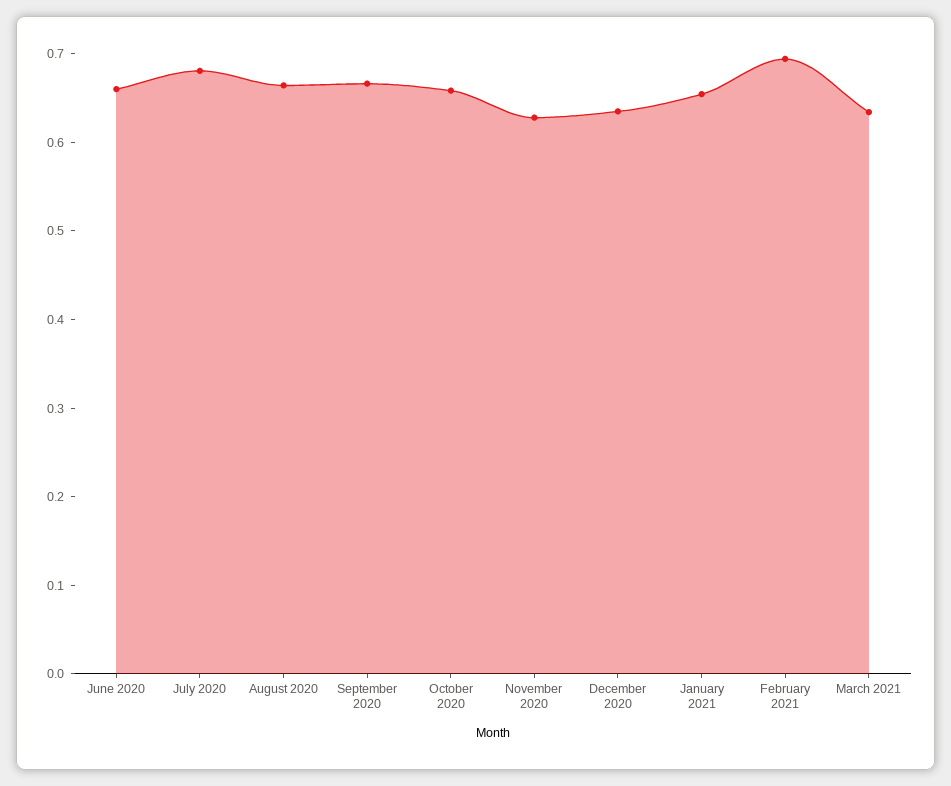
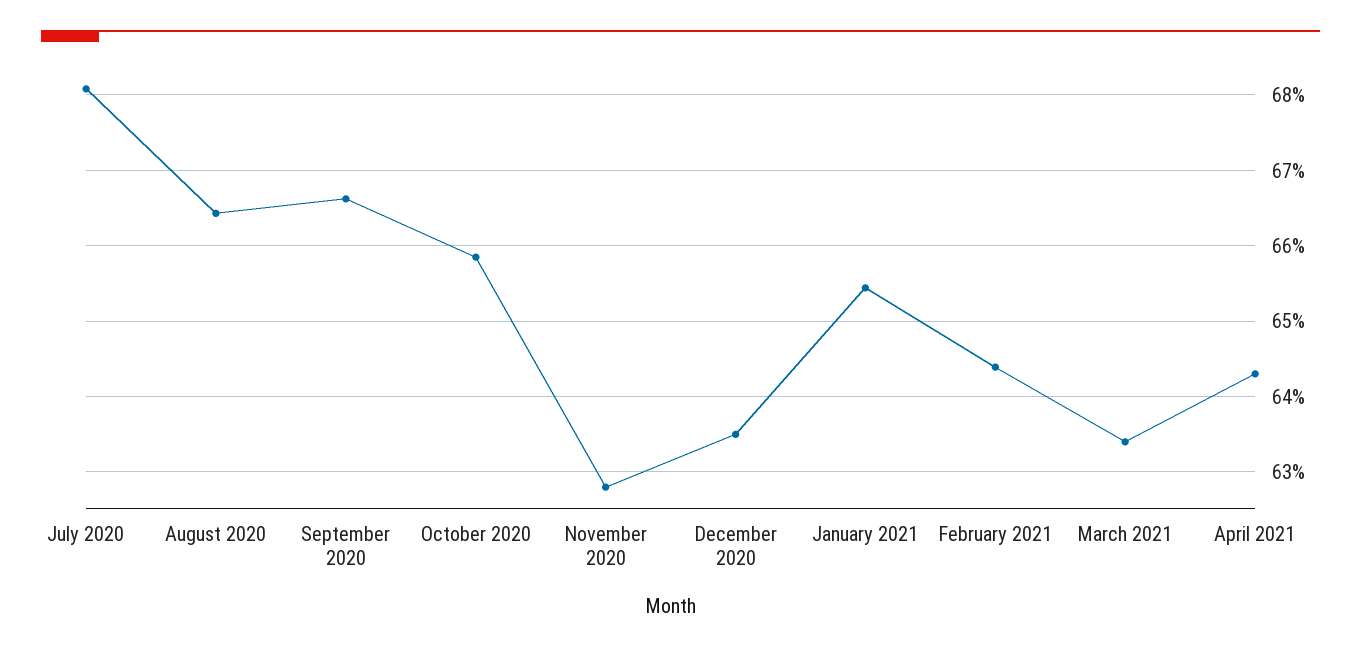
June 2020: 0.66 -> none
February 2021: 0.7 -> 0.644
April 2021: none -> 0.643

